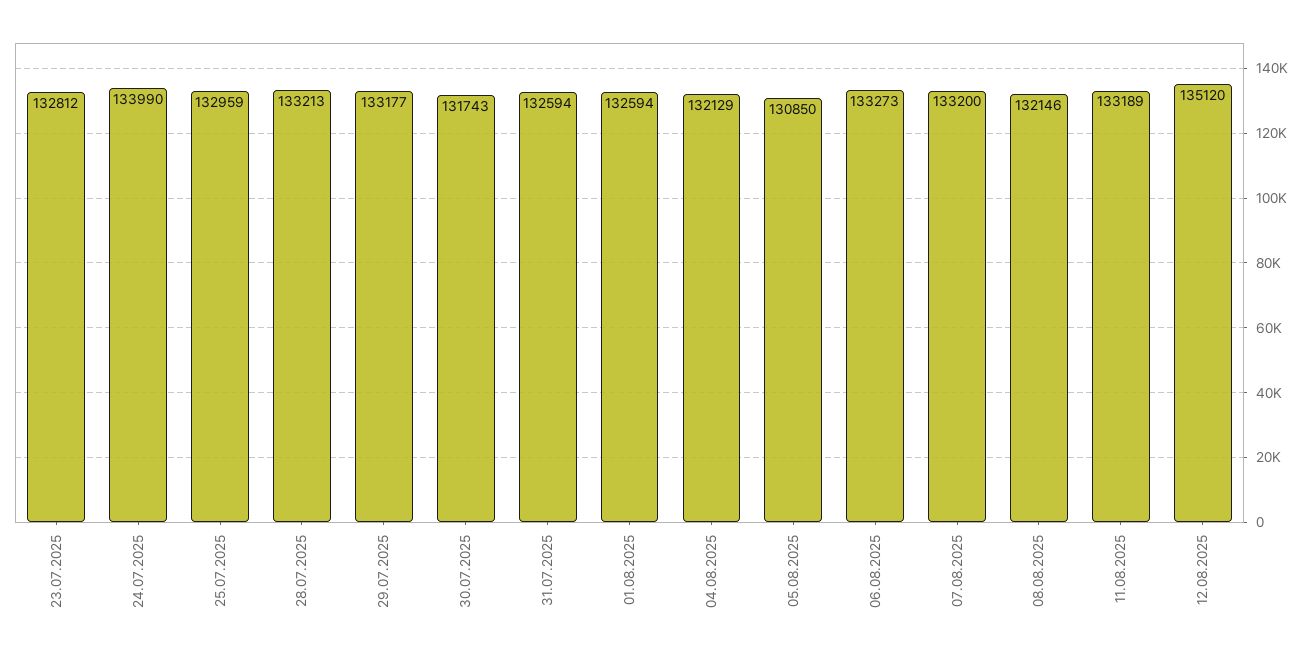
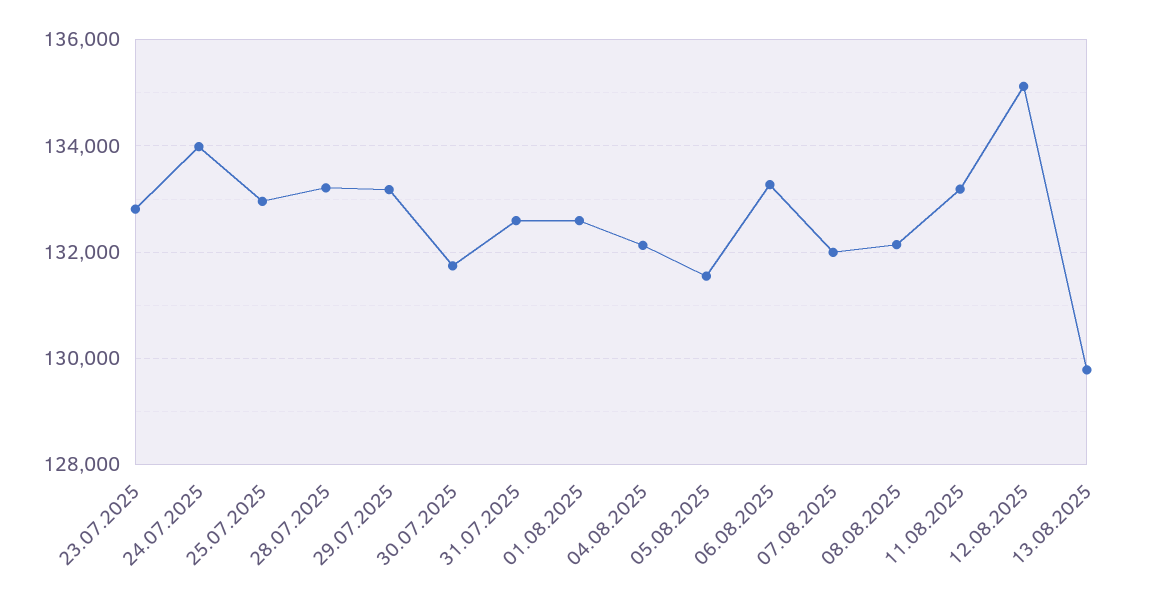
05.08.2025: 130850 -> 131600
07.08.2025: 133200 -> 132000
13.08.2025: none -> 129800

